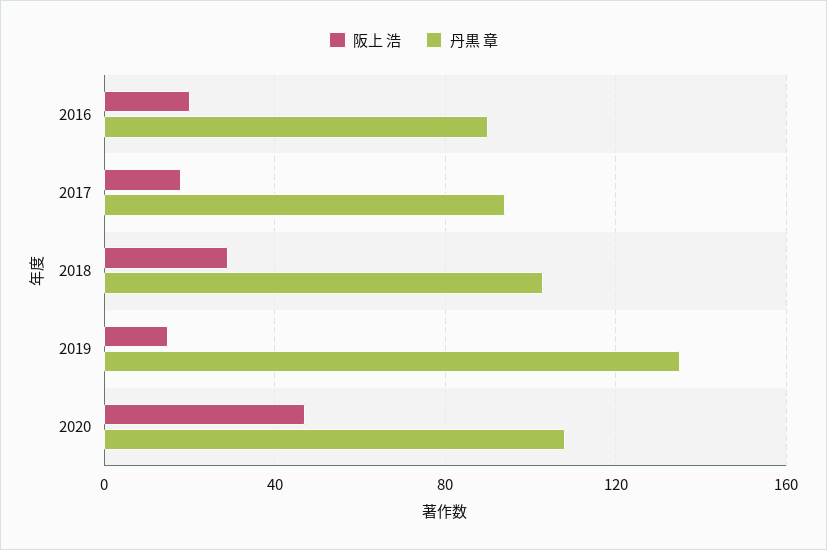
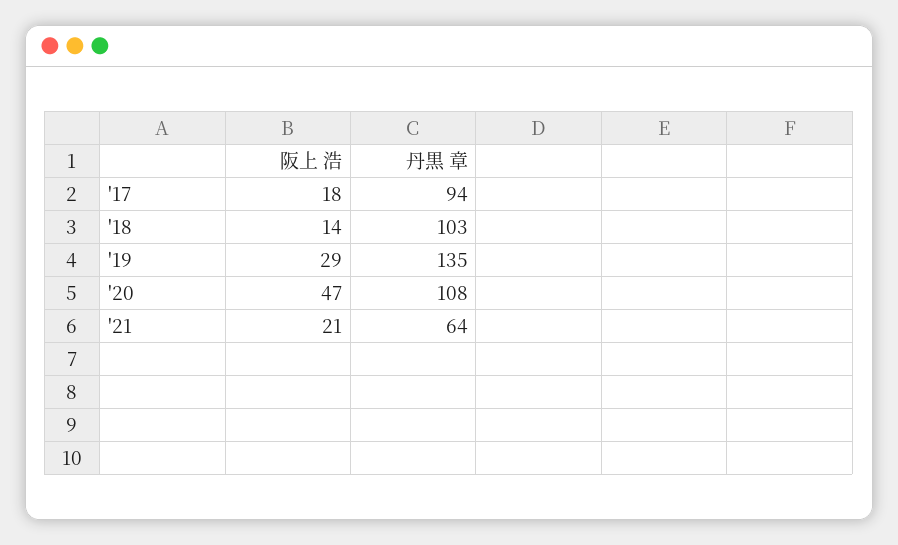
阪上 浩, 2016: 20 -> none
丹黒 章, 2016: 90 -> none
阪上 浩, 2018: 30 -> 14
阪上 浩, 2019: 15 -> 29
阪上 浩, '21: none -> 21
丹黒 章, '21: none -> 64

